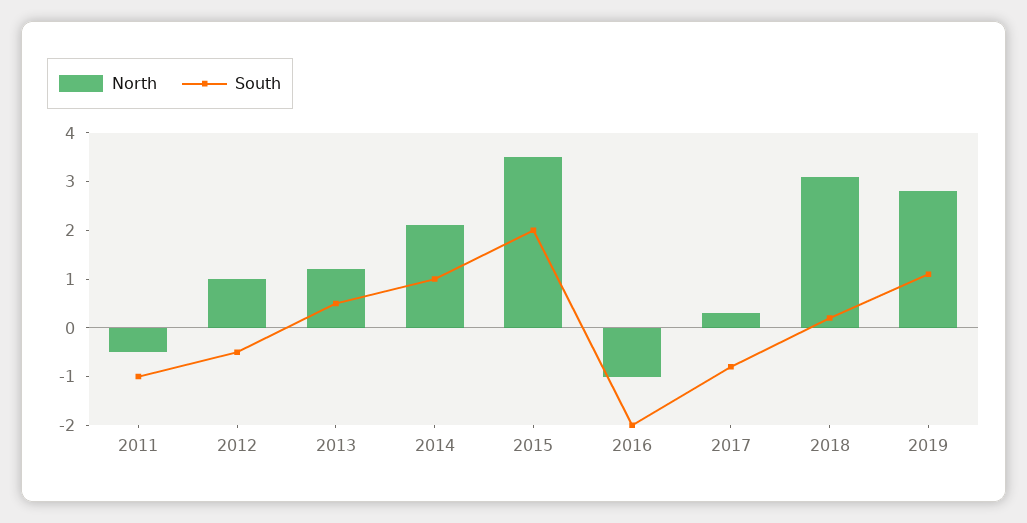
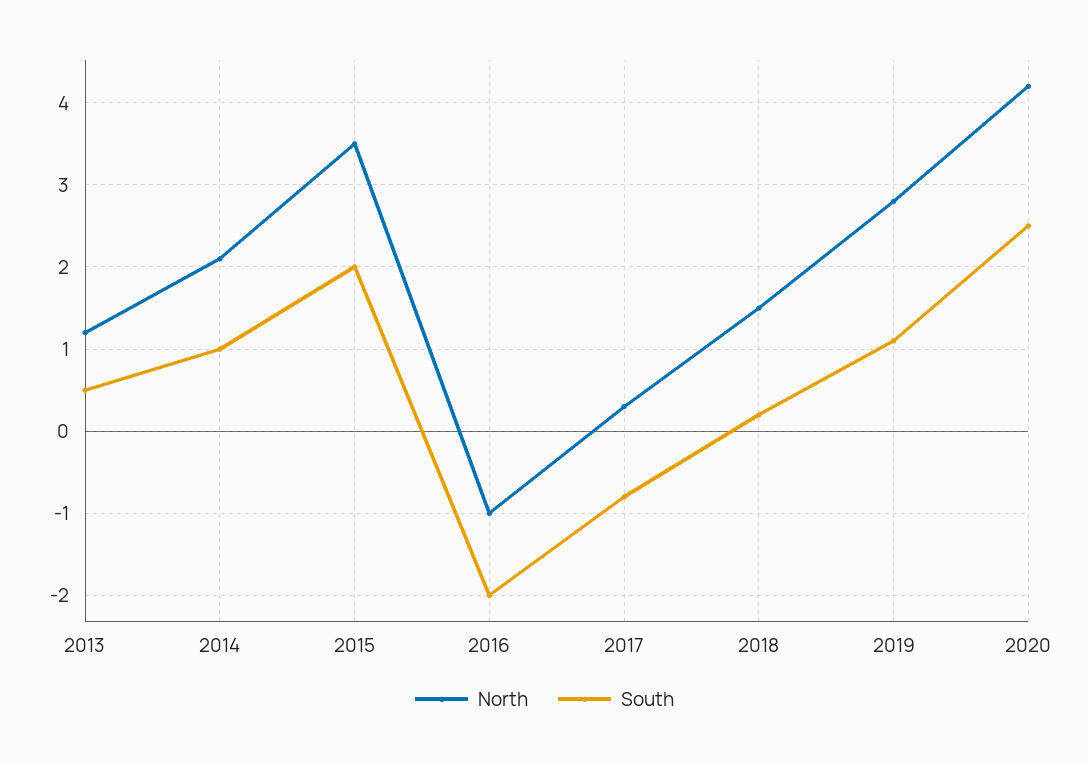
North, 2011: -0.5 -> none
South, 2011: -1 -> none
North, 2012: 1 -> none
South, 2012: -0.5 -> none
North, 2018: 3 -> 1.5
North, 2020: none -> 4.2
South, 2020: none -> 2.5

